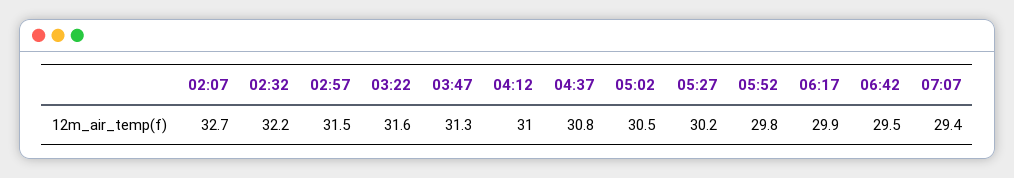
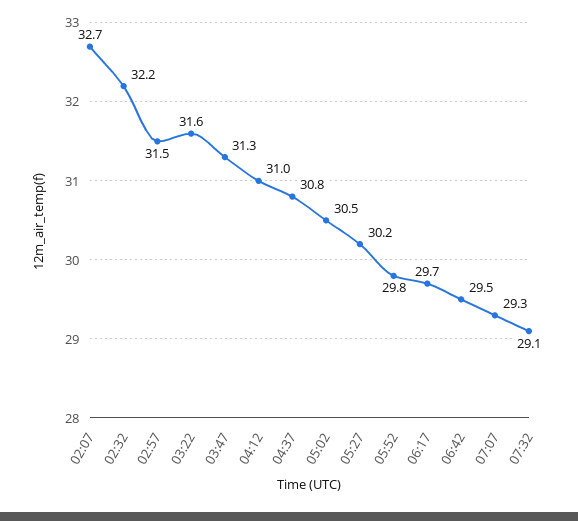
06:17: 29.9 -> 29.7
07:07: 29.4 -> 29.3
07:32: none -> 29.1

